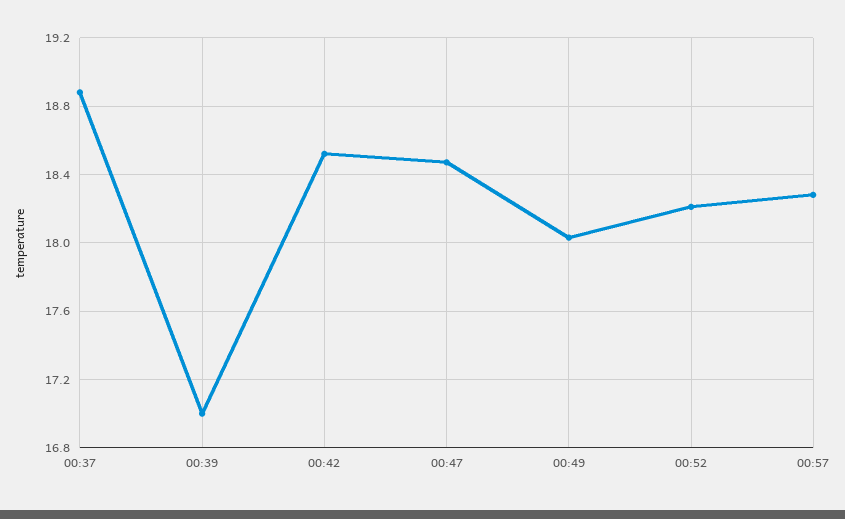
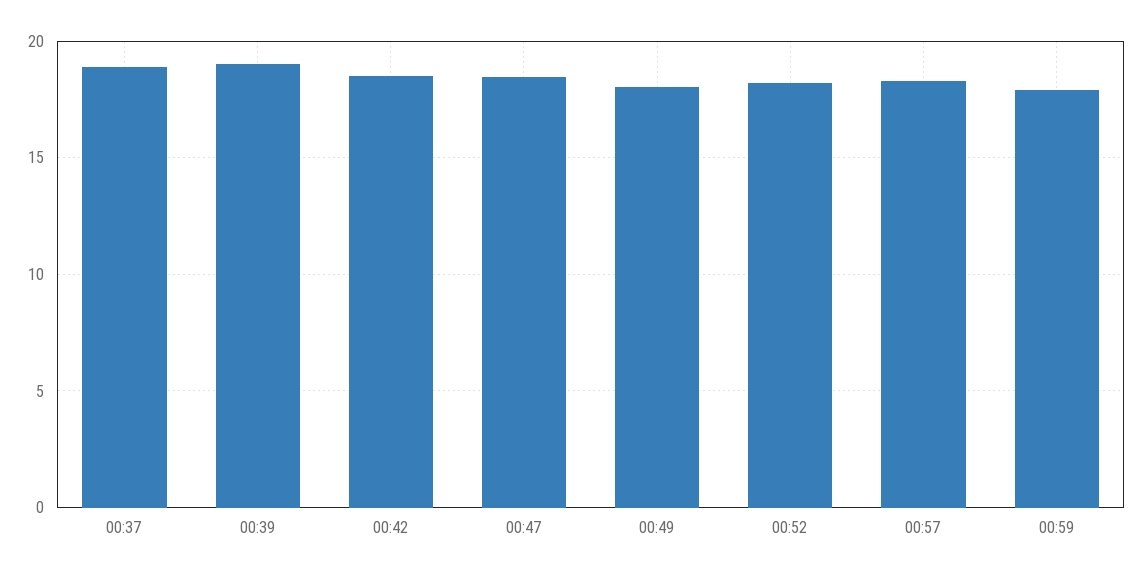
00:39: 17 -> 19
00:59: none -> 18

